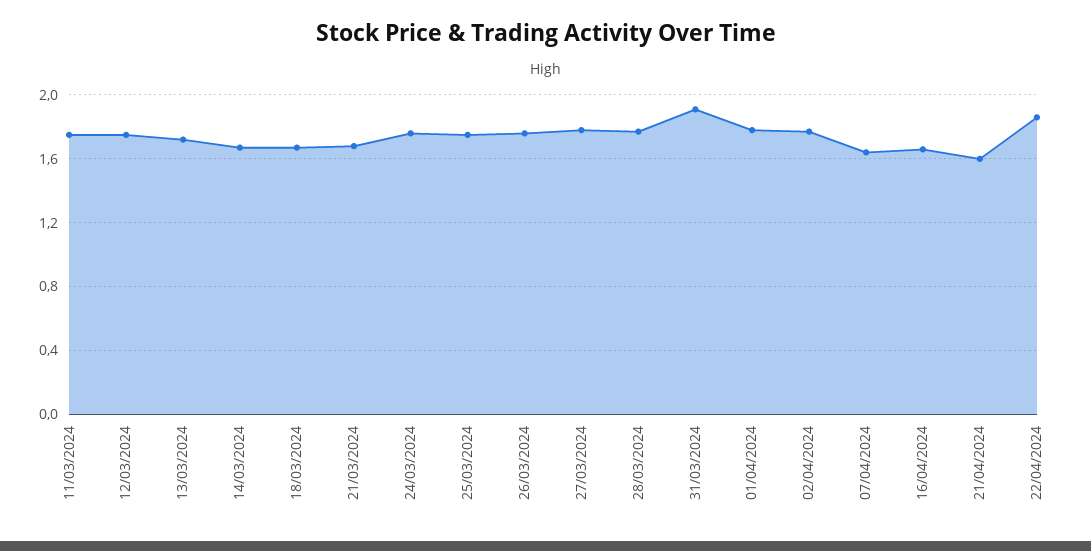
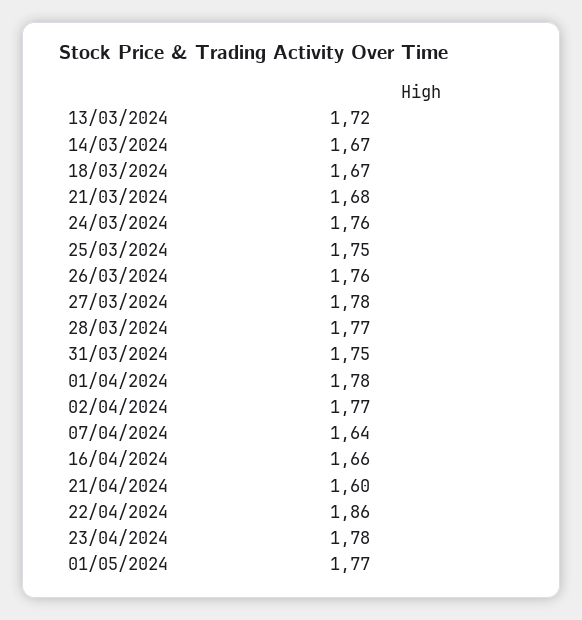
11/03/2024: 1.75 -> none
12/03/2024: 1.75 -> none
31/03/2024: 1.9 -> 1.75
23/04/2024: none -> 1.78
01/05/2024: none -> 1.77

